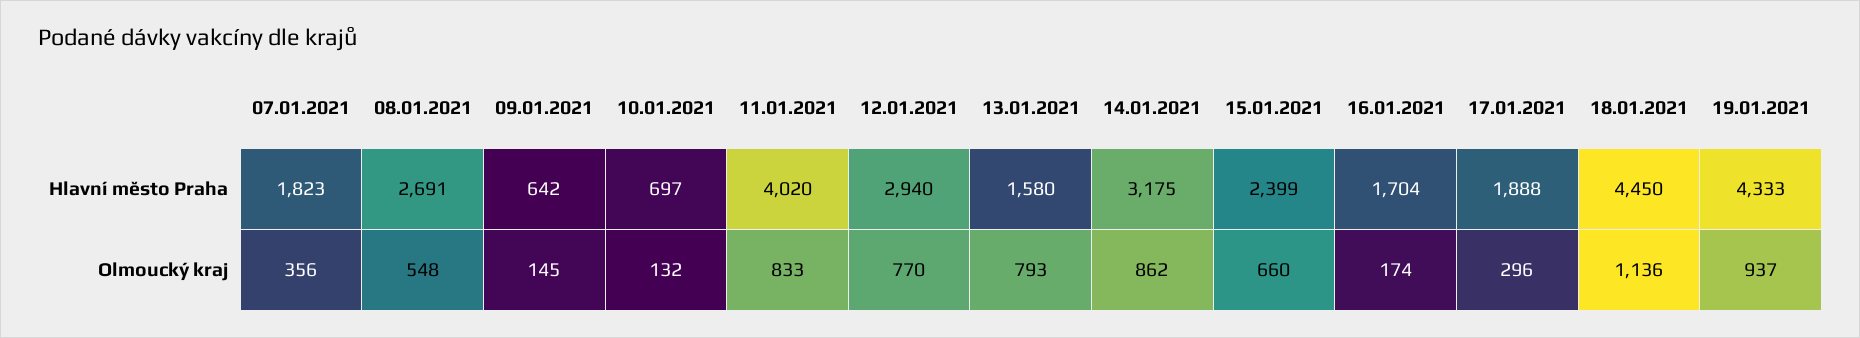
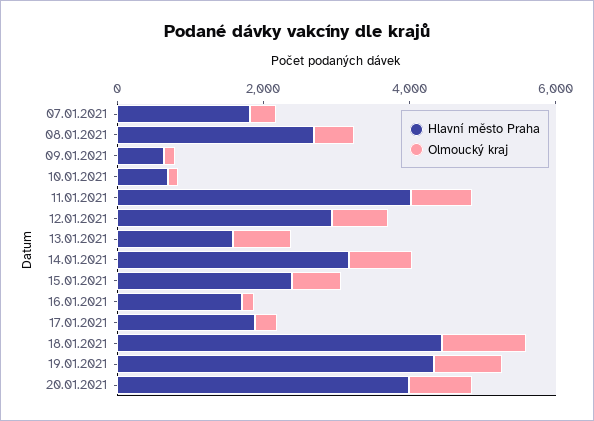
Hlavní město Praha, 20.01.2021: none -> 4000
Olmoucký kraj, 20.01.2021: none -> 1000

